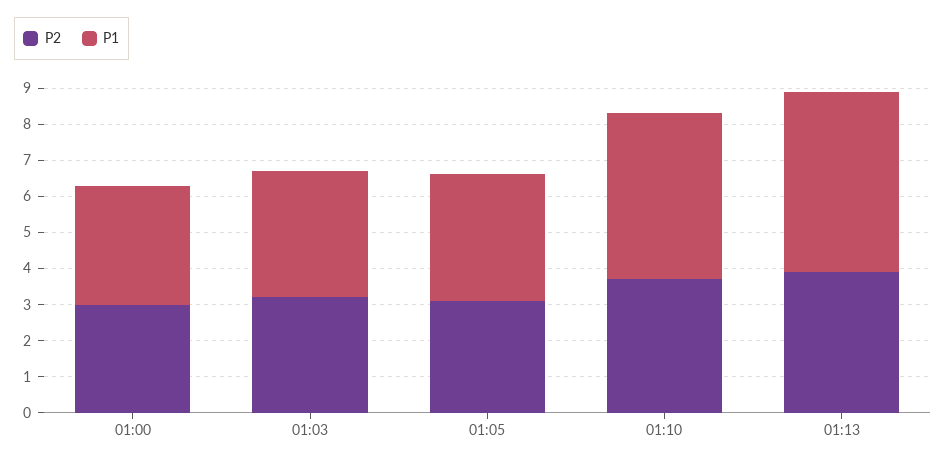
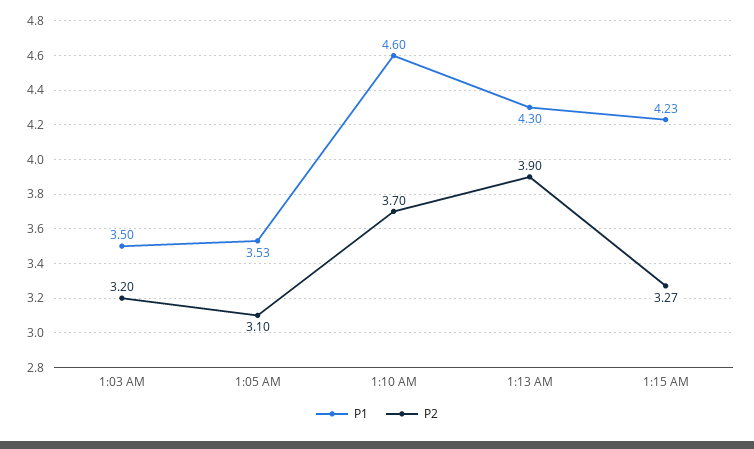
P2, 01:00: 3 -> none
P1, 01:00: 3.25 -> none
P1, 01:13: 5 -> 4.3
P1, 1:15 AM: none -> 4.23
P2, 1:15 AM: none -> 3.27

